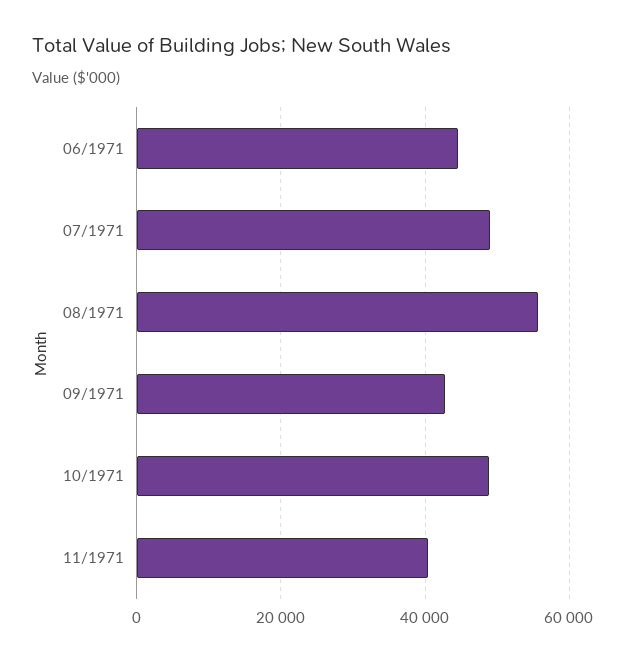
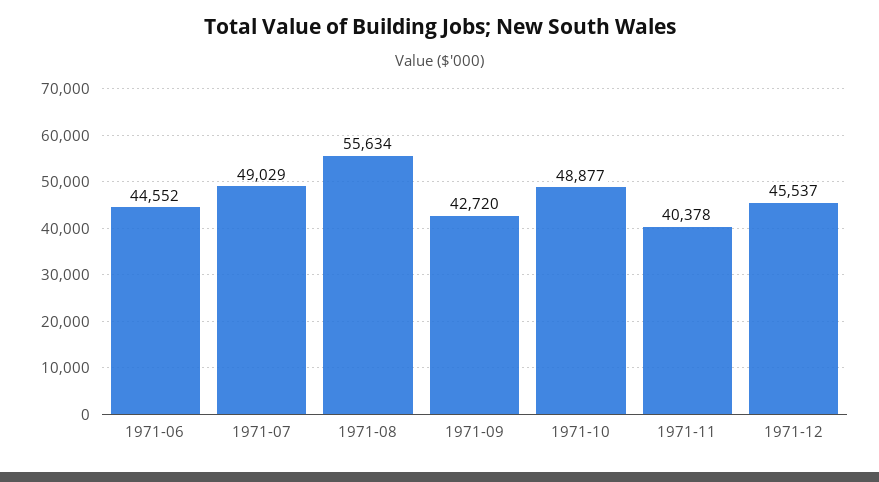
1971-12: none -> 45537

